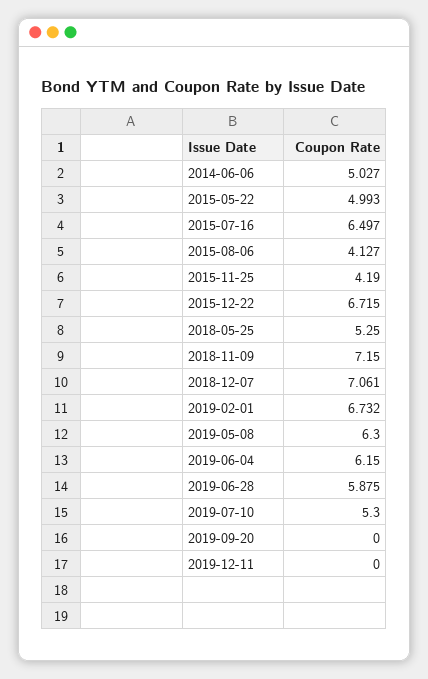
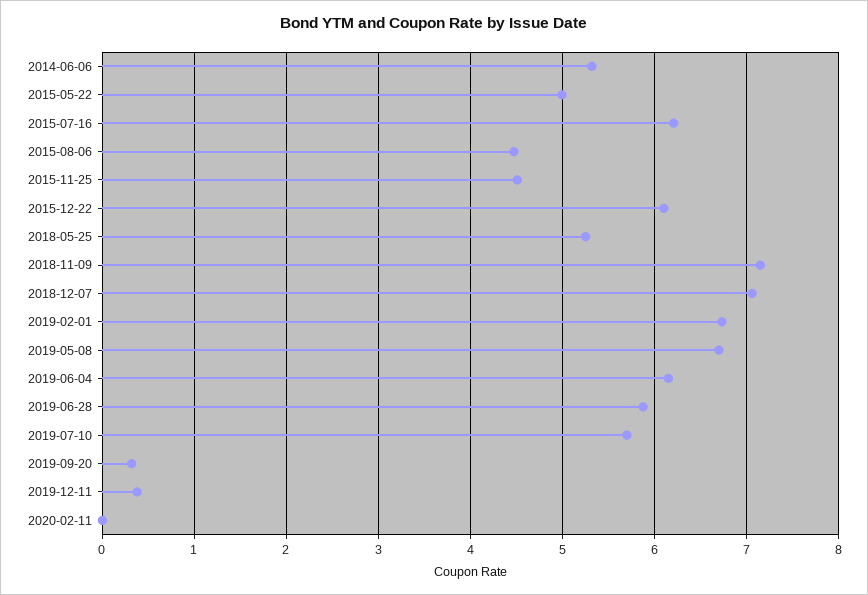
2014-06-06: 5.027 -> 5.3
2015-07-16: 6.497 -> 6.2
2015-08-06: 4.127 -> 4.5
2015-11-25: 4.19 -> 4.5
2015-12-22: 6.715 -> 6.1
2019-05-08: 6.3 -> 6.7
2019-07-10: 5.3 -> 5.7
2019-09-20: 0 -> 0.3
2019-12-11: 0 -> 0.4
2020-02-11: none -> 0

